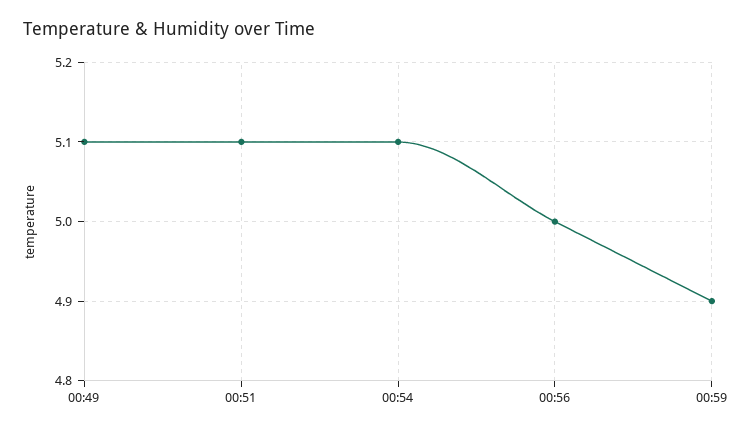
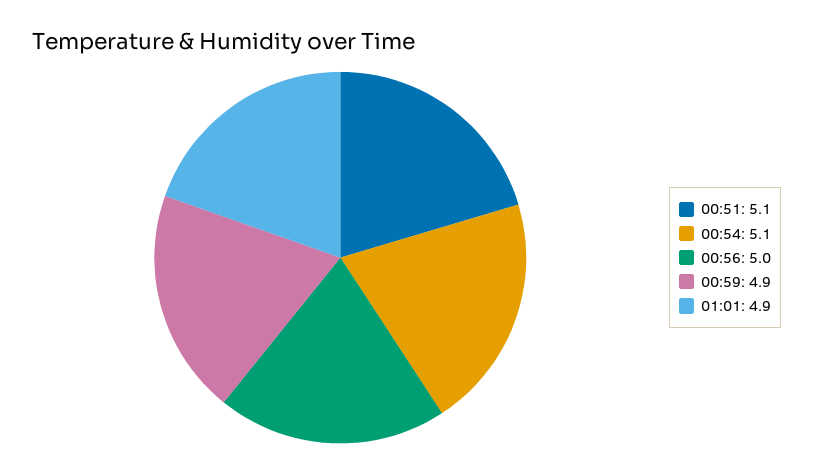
00:49: 5.1 -> none
01:01: none -> 4.9

